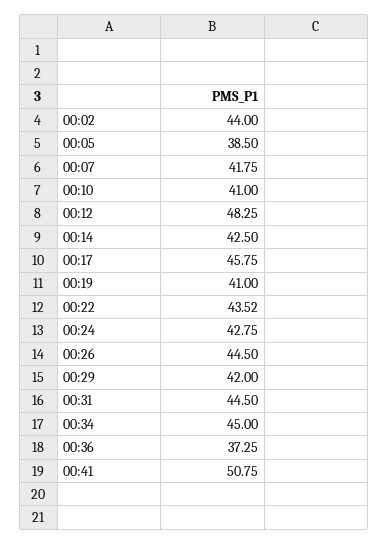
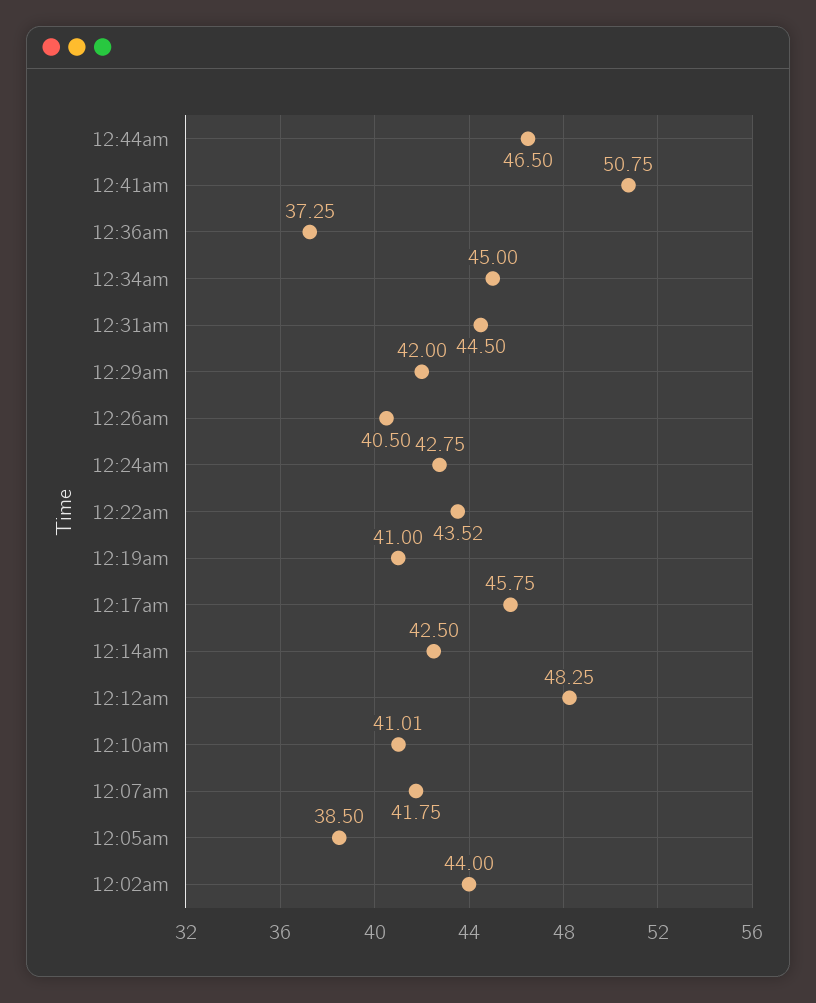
00:10: 41 -> 41.01
00:26: 44.5 -> 40.5
12:44am: none -> 46.5

